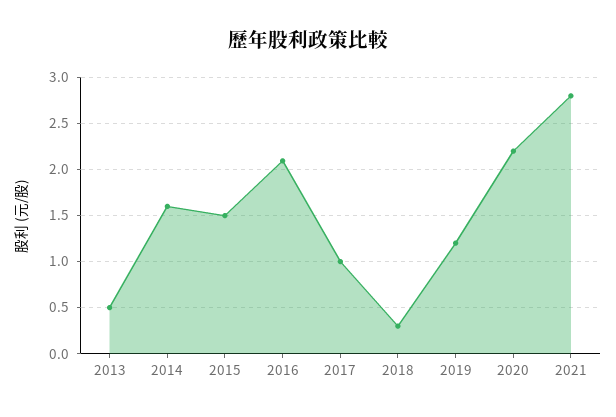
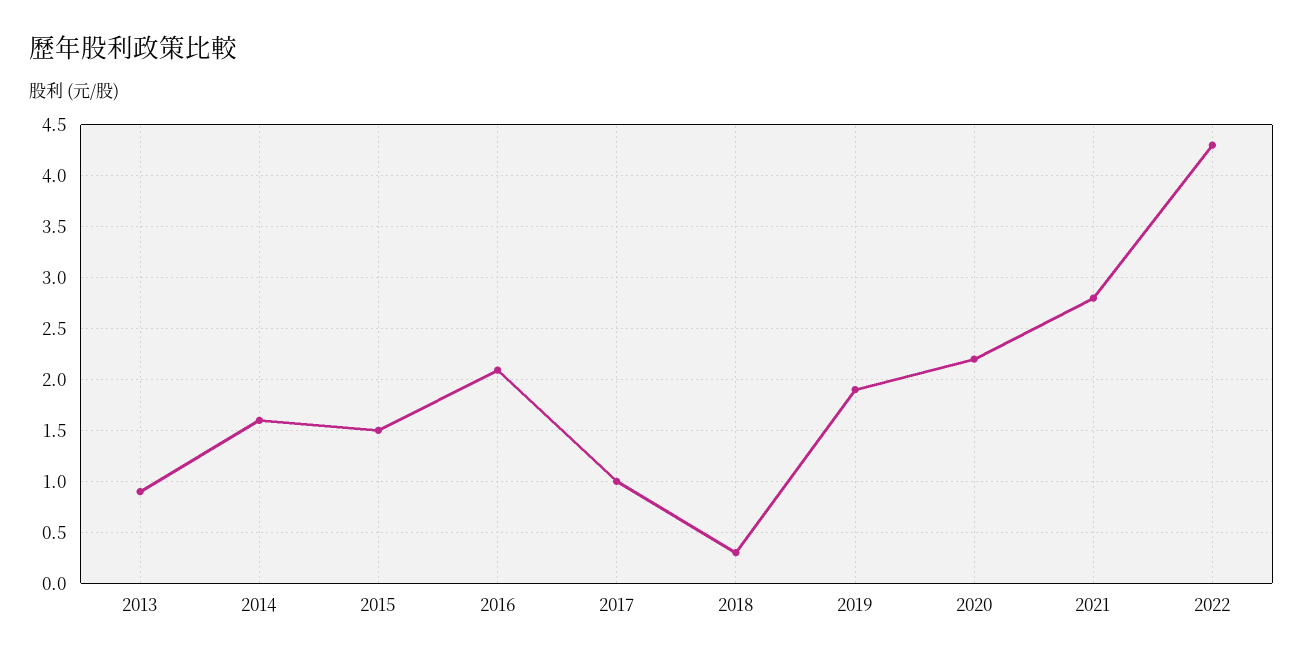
2013: 0.5 -> 0.9
2019: 1.2 -> 1.9
2022: none -> 4.3

